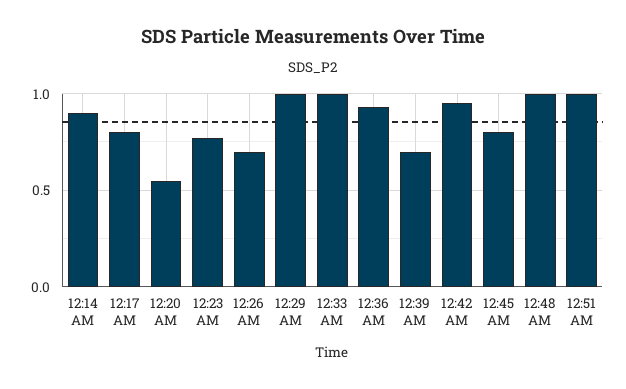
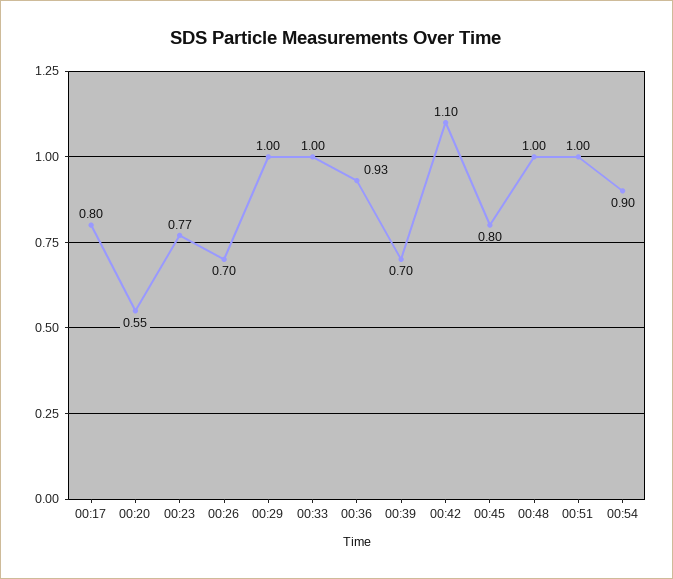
12:14 AM: 0.9 -> none
12:42 AM: 0.95 -> 1.1
00:54: none -> 0.9

